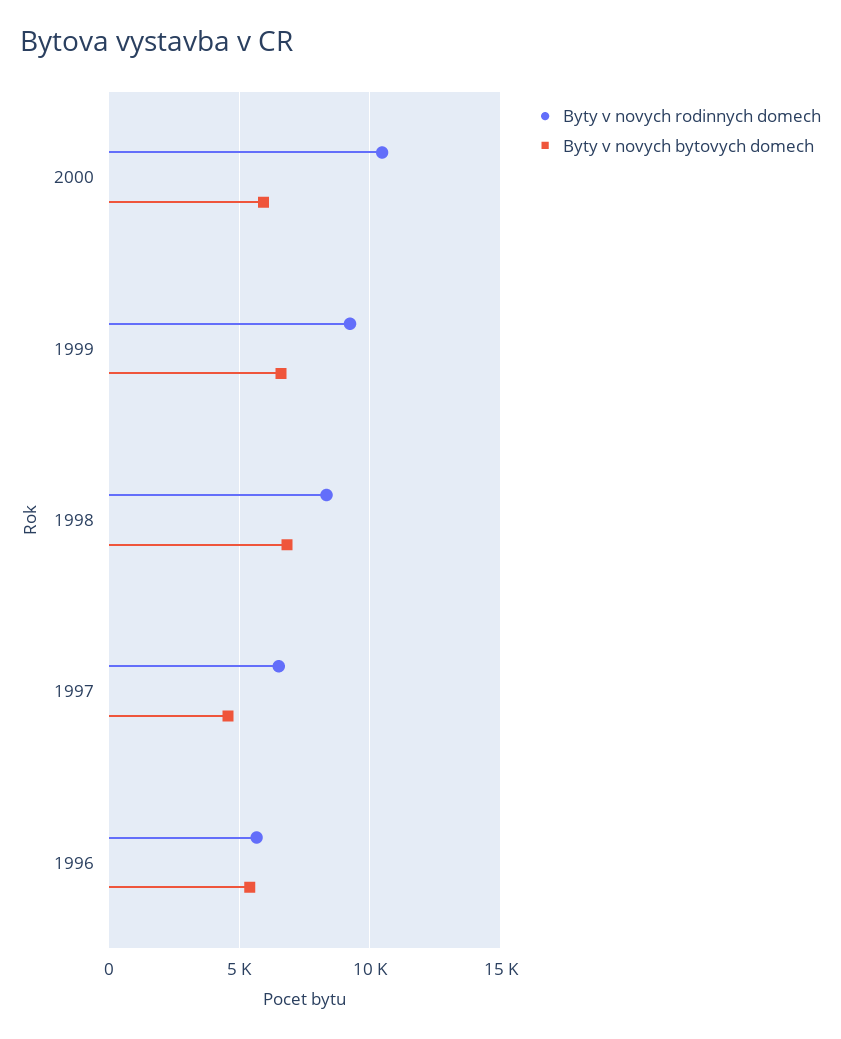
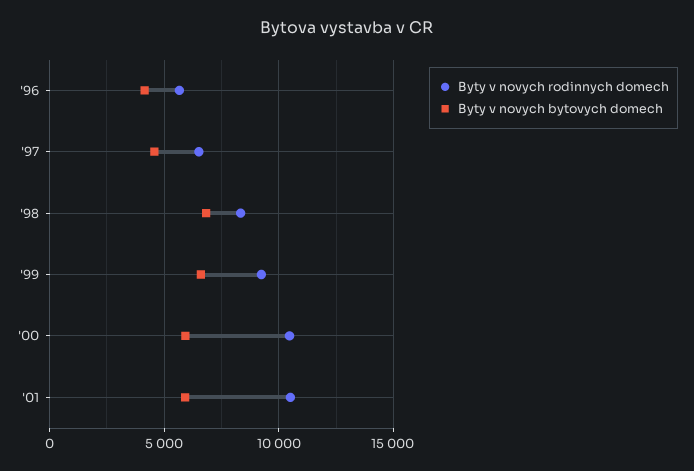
Byty v novych bytovych domech, 1996: 5500 -> 4000
Byty v novych rodinnych domech, '01: none -> 10500
Byty v novych bytovych domech, '01: none -> 6000

